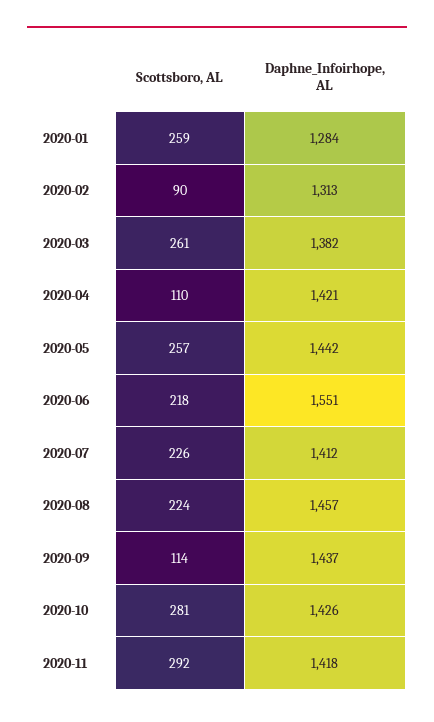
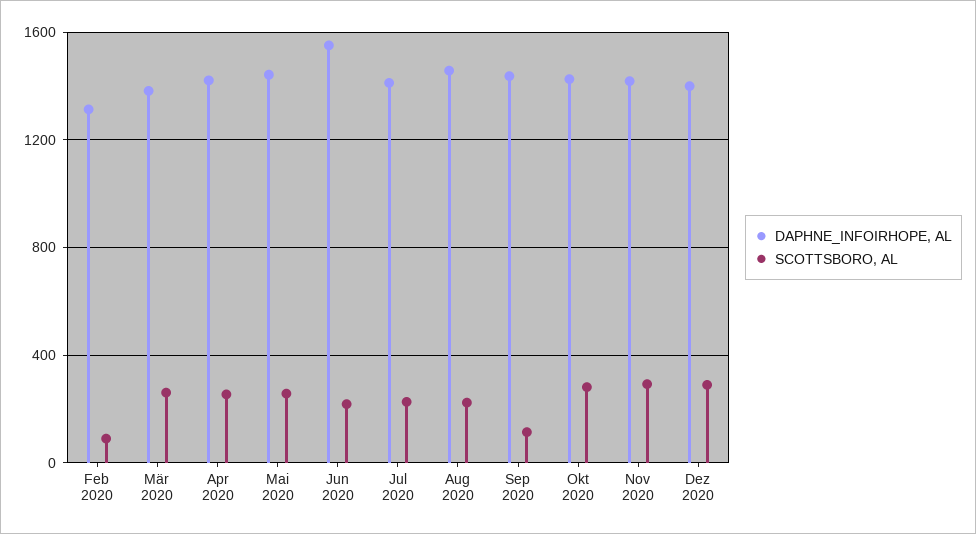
Scottsboro, AL, 2020-01: 259 -> none
Daphne_Infoirhope, AL, 2020-01: 1284 -> none
Scottsboro, AL, 2020-04: 110 -> 250
Daphne_Infoirhope, AL, Dez 2020: none -> 1400
Scottsboro, AL, Dez 2020: none -> 300

